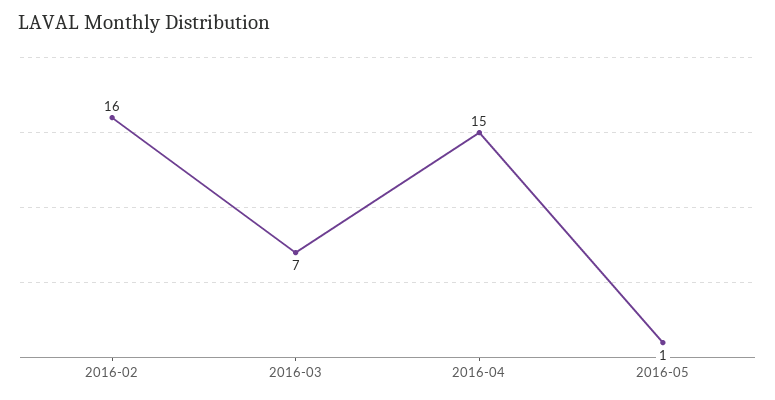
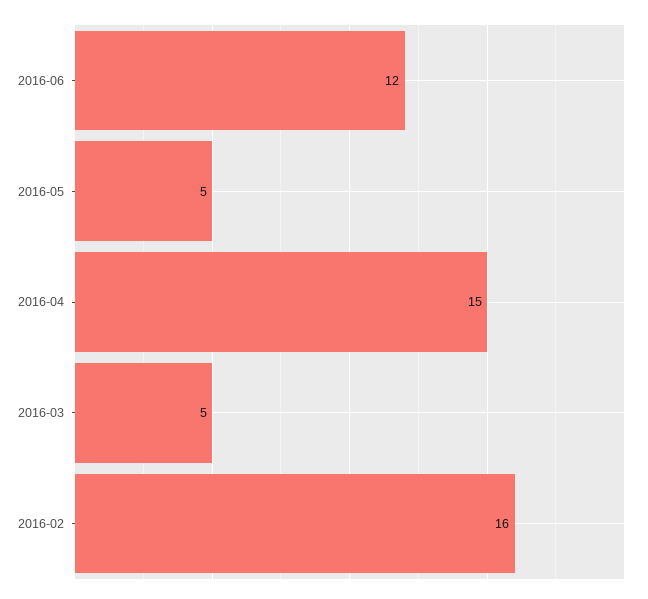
2016-03: 7 -> 5
2016-05: 1 -> 5
2016-06: none -> 12

